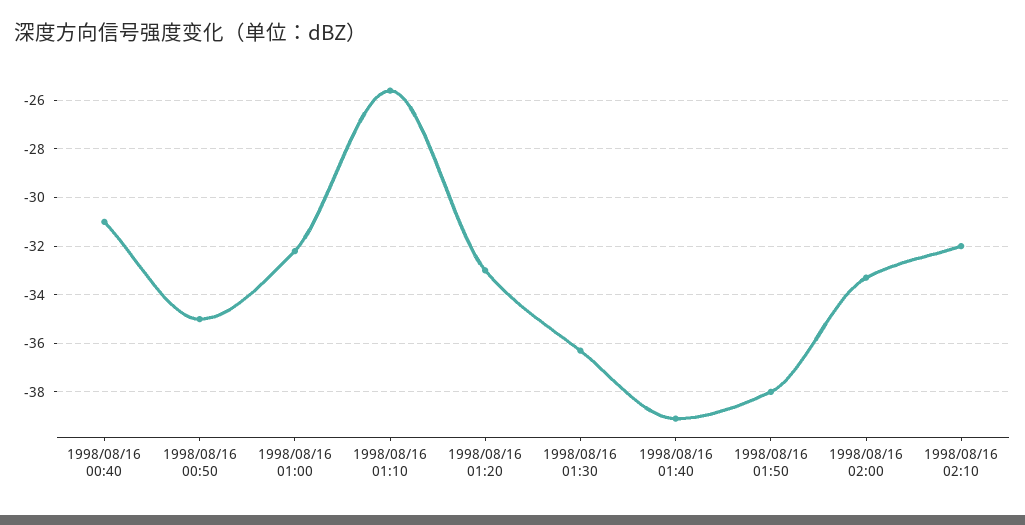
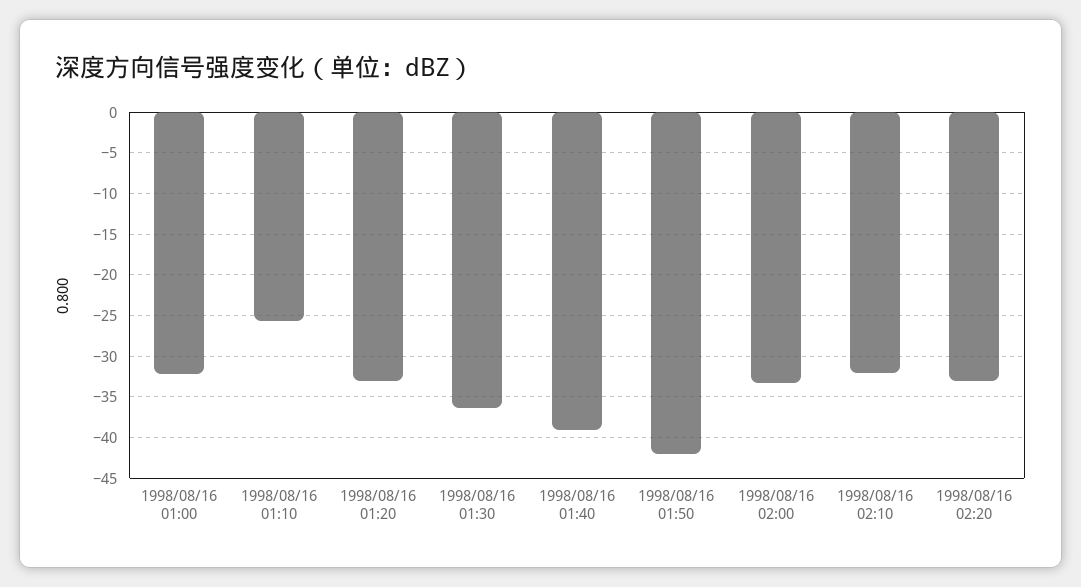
1998/08/16 00:40: -31 -> none
1998/08/16 00:50: -35 -> none
1998/08/16 01:50: -38 -> -42
1998/08/16 02:20: none -> -33

